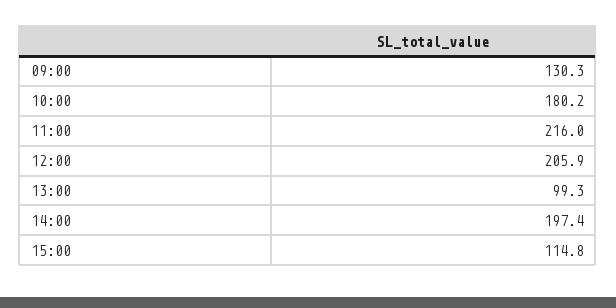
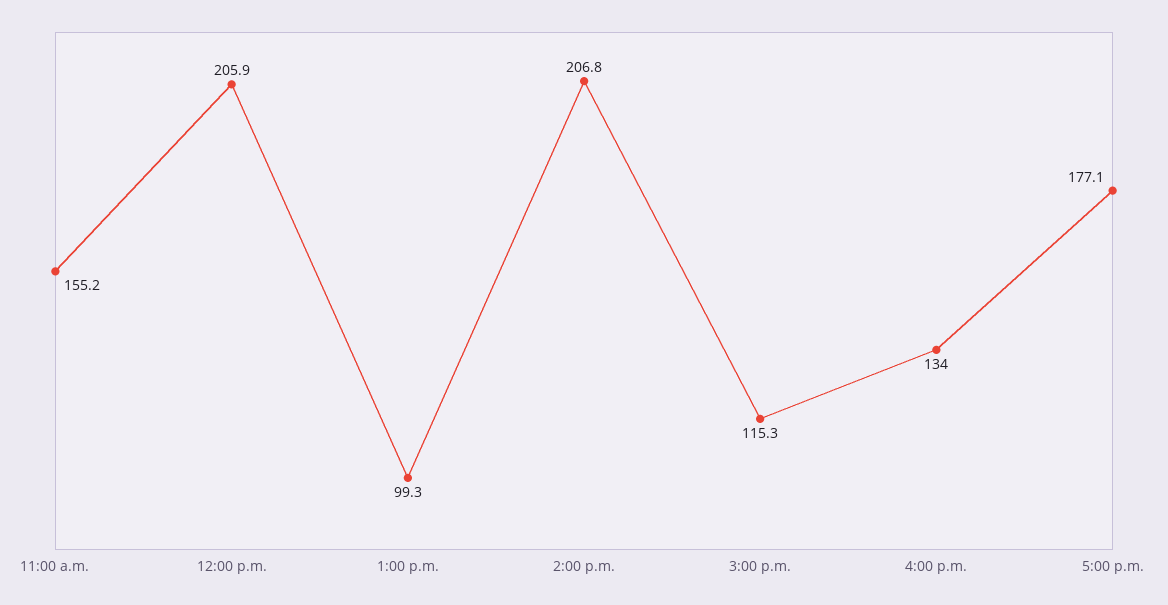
09:00: 130.3 -> none
10:00: 180.2 -> none
11:00: 216 -> 155.2
14:00: 197.4 -> 206.8
15:00: 114.8 -> 115.3
4:00 p.m.: none -> 134
5:00 p.m.: none -> 177.1

